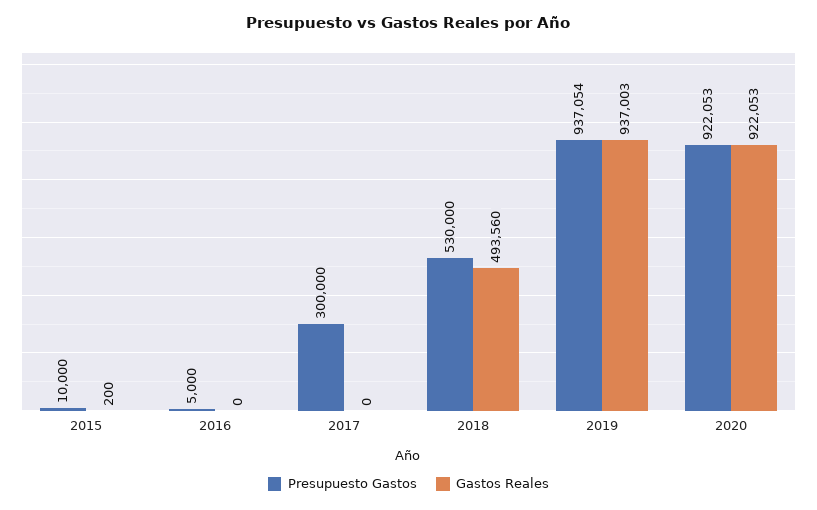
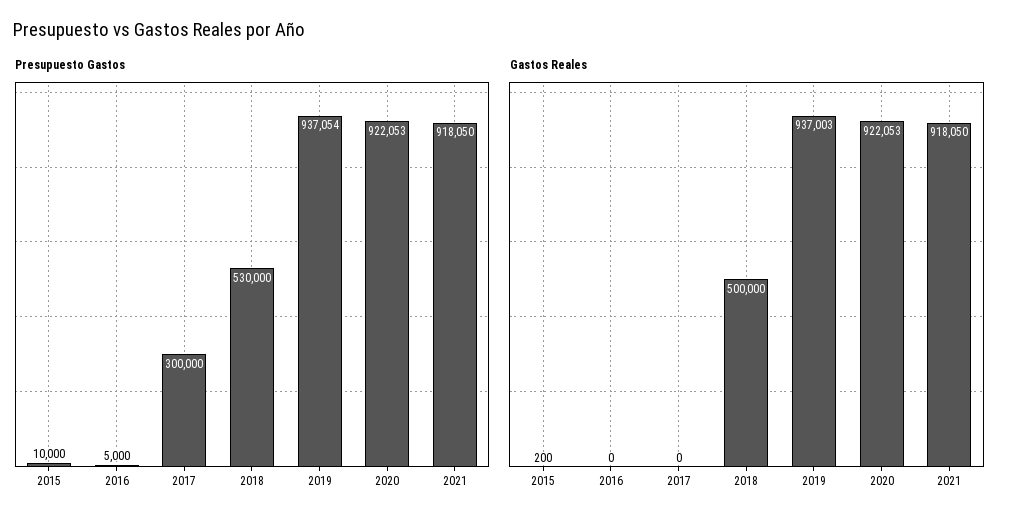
Gastos Reales, 2018: 493560 -> 500000
Presupuesto Gastos, 2021: none -> 918050
Gastos Reales, 2021: none -> 918050

